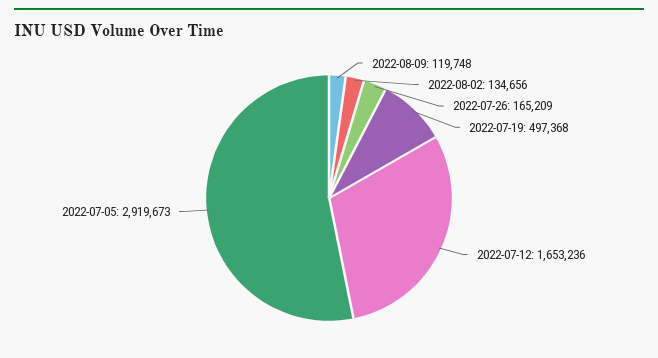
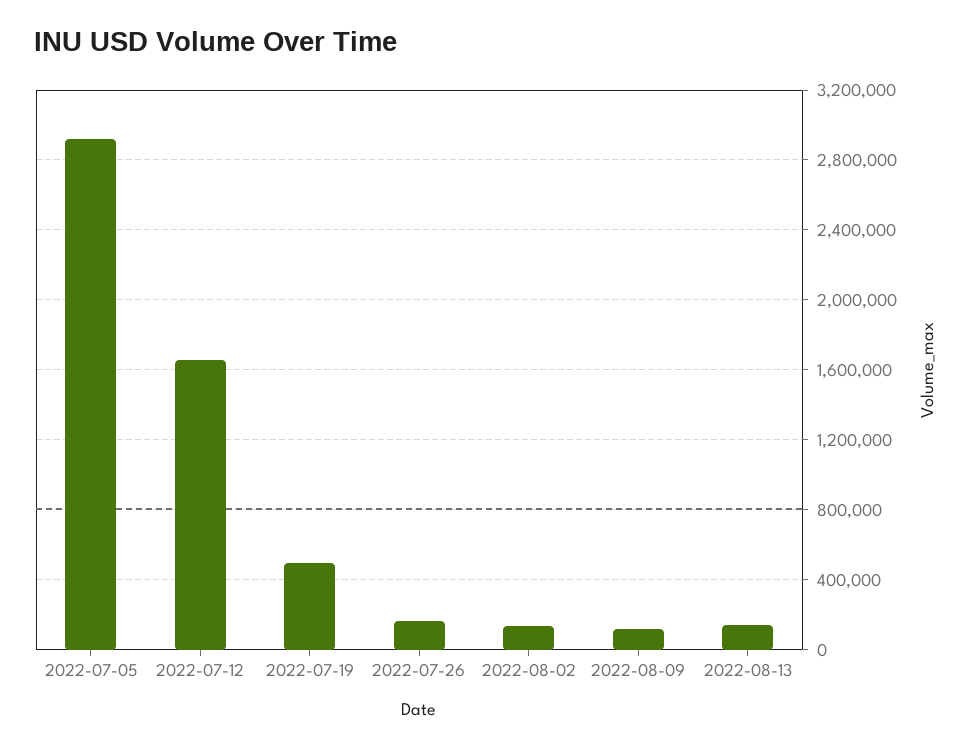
2022-08-13: none -> 150000

